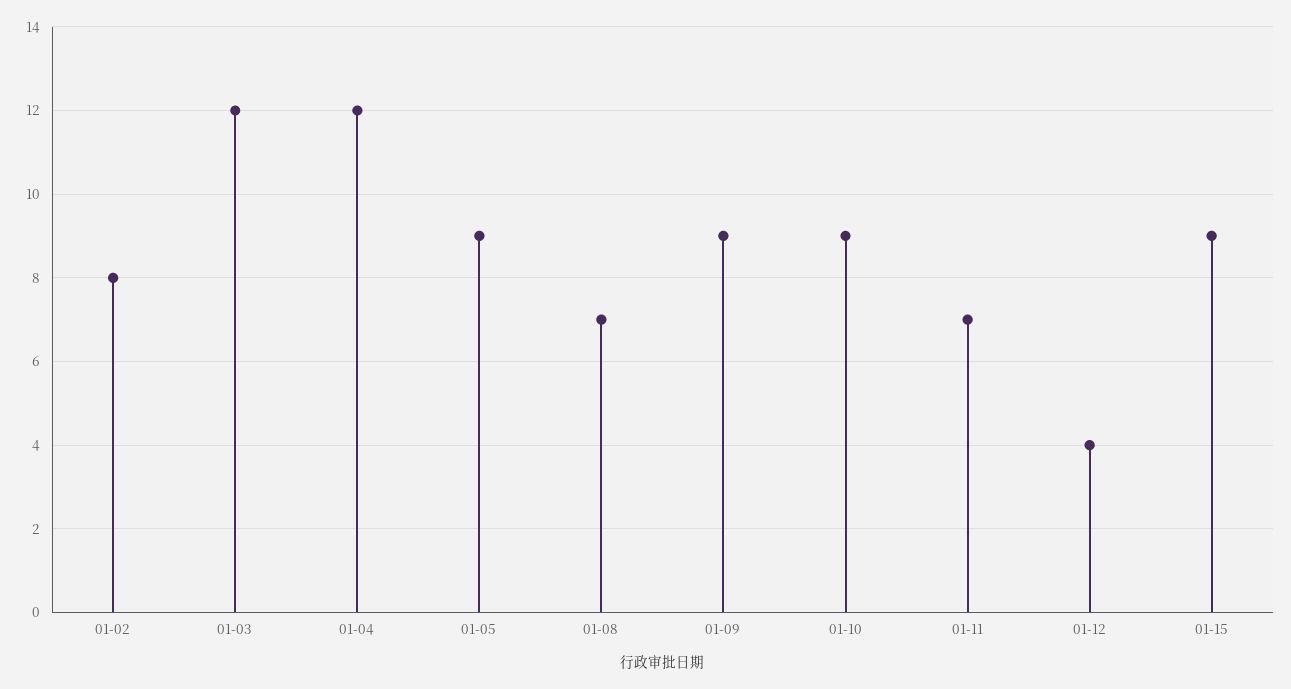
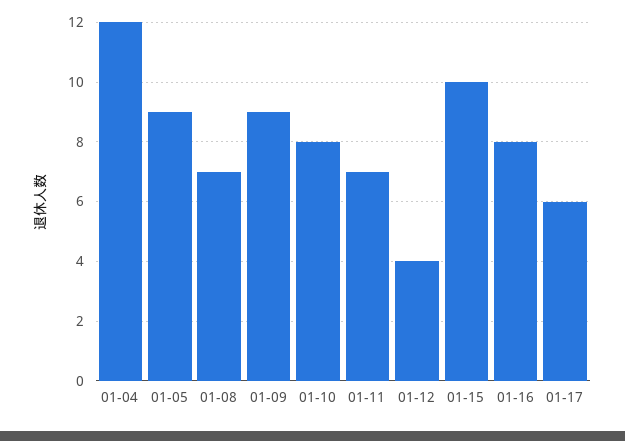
01-02: 8 -> none
01-03: 12 -> none
01-10: 9 -> 8
01-15: 9 -> 10
01-16: none -> 8
01-17: none -> 6

